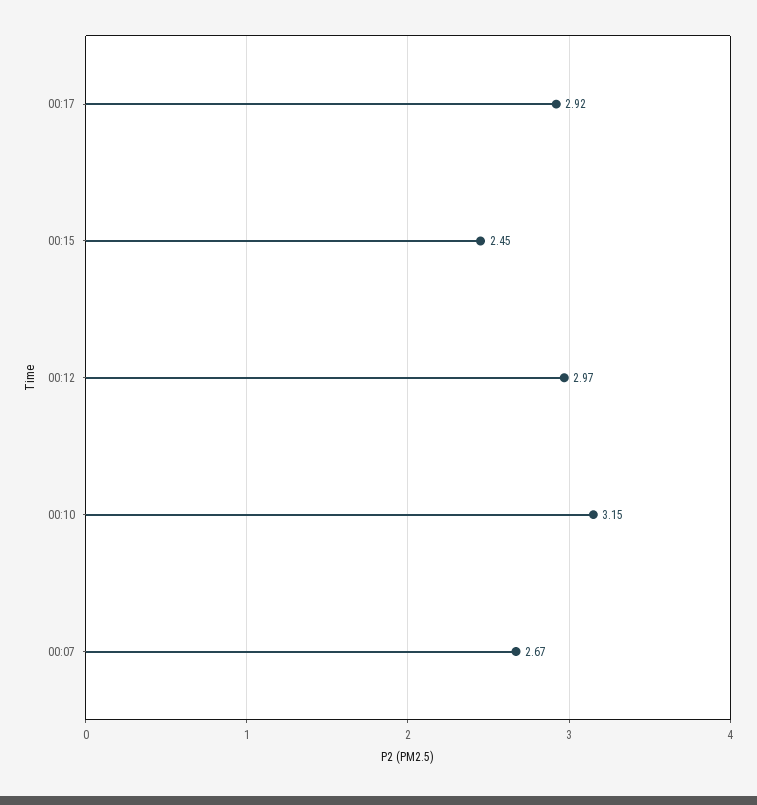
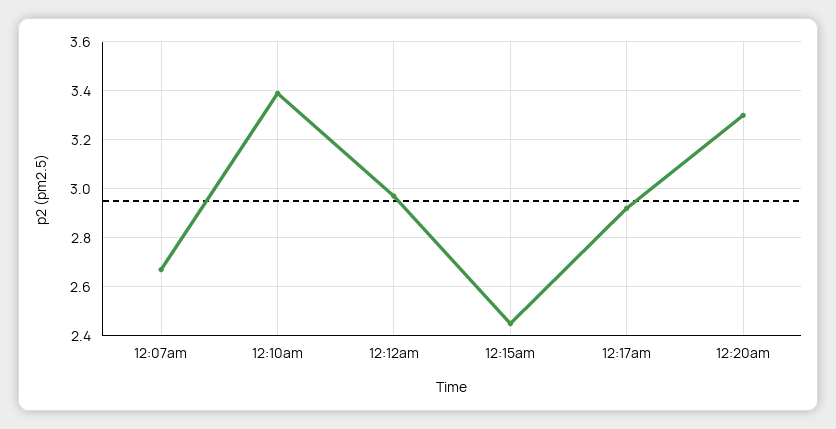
00:10: 3.15 -> 3.4
12:20am: none -> 3.3

